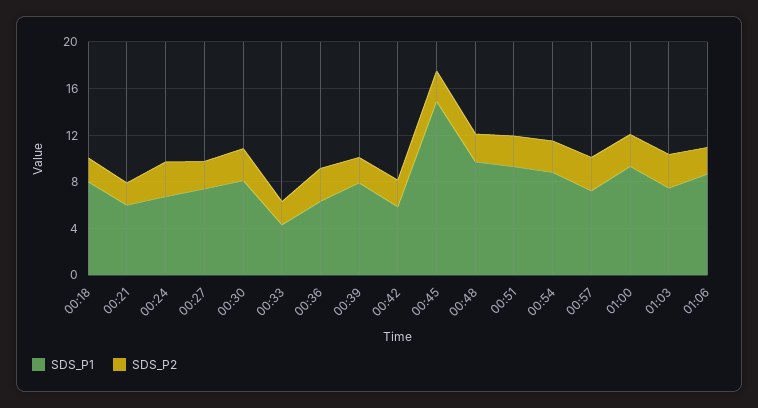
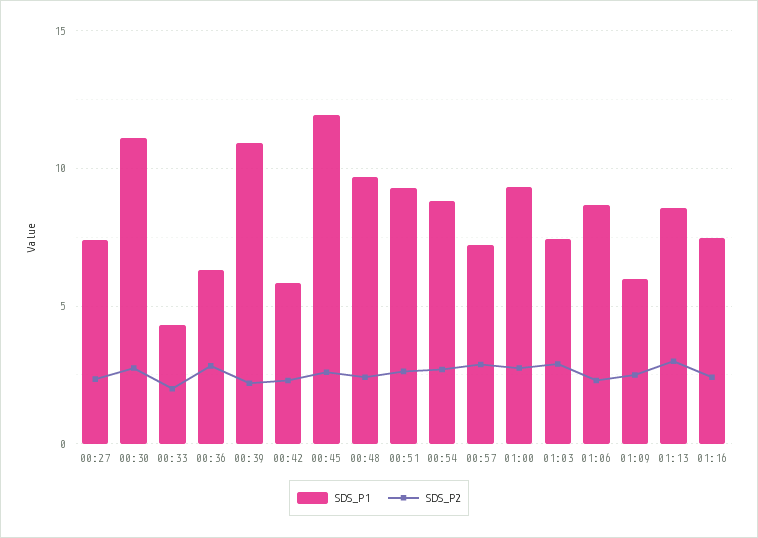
SDS_P1, 00:18: 8 -> none
SDS_P2, 00:18: 2 -> none
SDS_P1, 00:21: 6 -> none
SDS_P2, 00:21: 2 -> none
SDS_P1, 00:24: 7 -> none
SDS_P2, 00:24: 3 -> none
SDS_P1, 00:30: 8 -> 11
SDS_P1, 00:39: 8 -> 11
SDS_P1, 00:45: 15 -> 12
SDS_P1, 01:09: none -> 6
SDS_P2, 01:09: none -> 2.5
SDS_P1, 01:13: none -> 8.5
SDS_P2, 01:13: none -> 3
SDS_P1, 01:16: none -> 7.5
SDS_P2, 01:16: none -> 2.5

